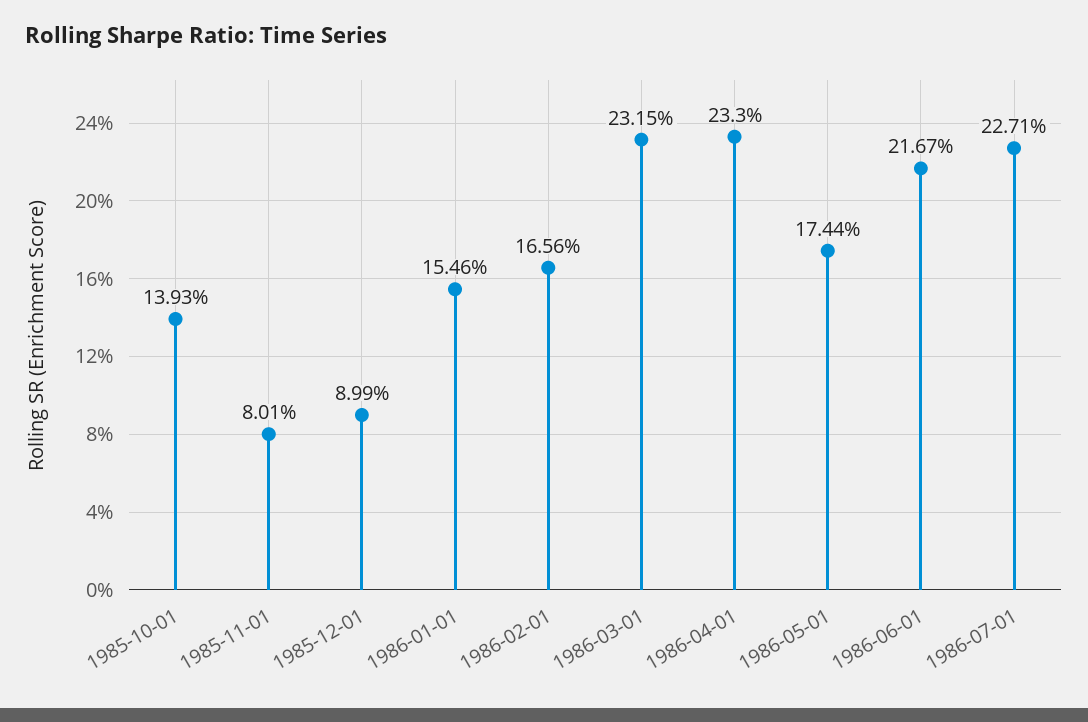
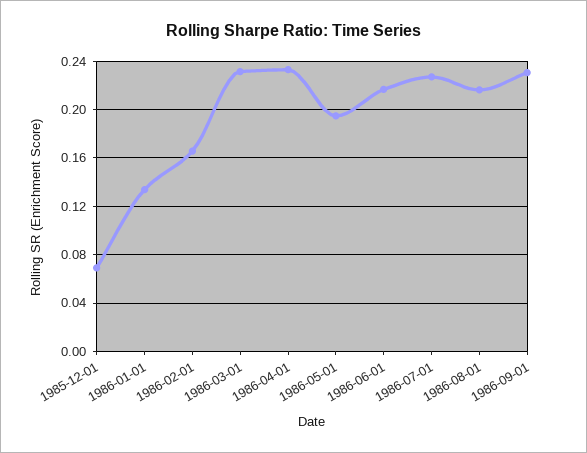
1985-10-01: 0.1393 -> none
1985-11-01: 0.0801 -> none
1985-12-01: 0.0899 -> 0.07
1986-01-01: 0.1546 -> 0.135
1986-05-01: 0.1744 -> 0.195
1986-08-01: none -> 0.215
1986-09-01: none -> 0.23

